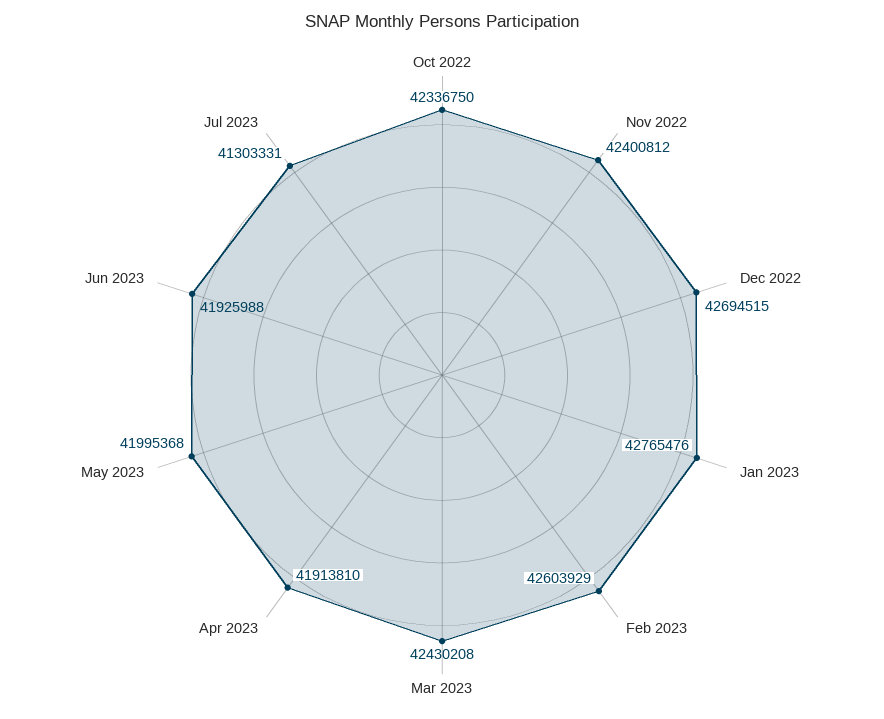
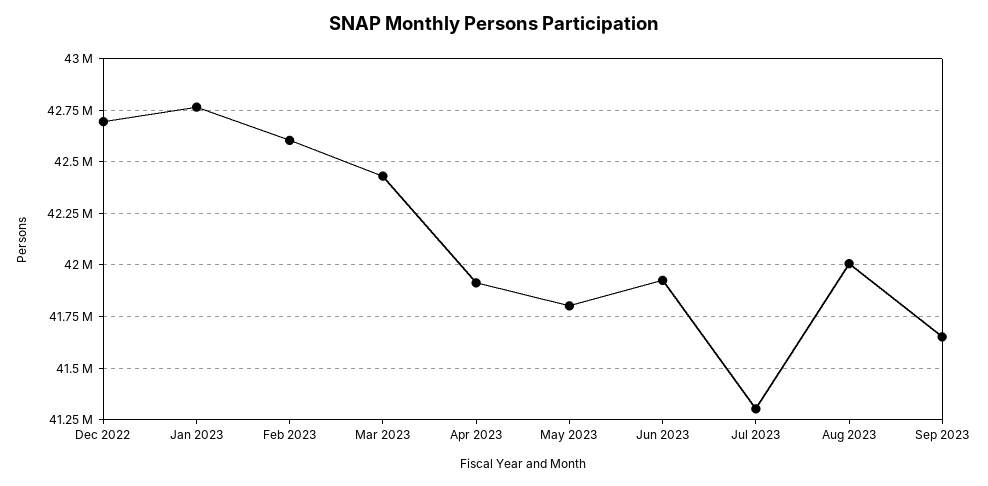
Oct 2022: 42336750 -> none
Nov 2022: 42400812 -> none
May 2023: 41995368 -> 41800000
Aug 2023: none -> 42000000
Sep 2023: none -> 41650000

